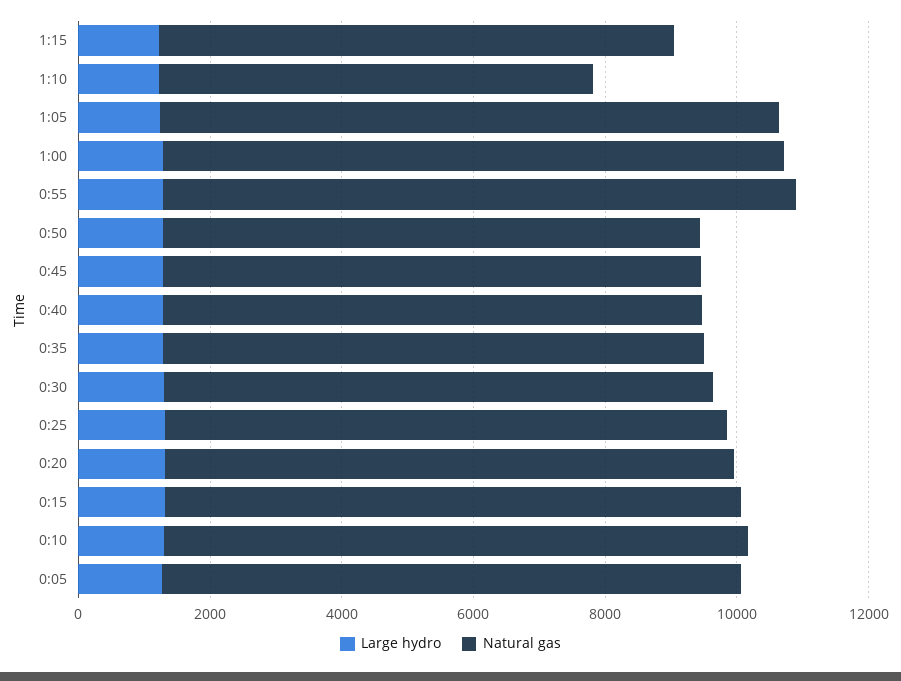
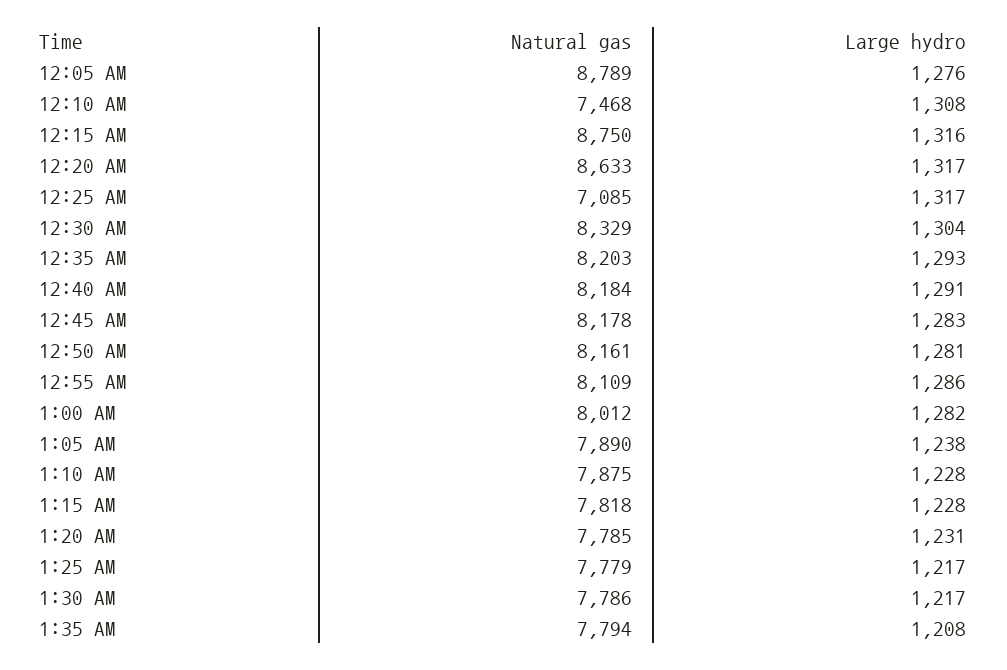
Natural gas, 1:10: 6500 -> 7875
Natural gas, 1:05: 9500 -> 7890
Natural gas, 1:00: 9500 -> 8012
Natural gas, 0:55: 9500 -> 8109
Natural gas, 0:25: 8500 -> 7085
Natural gas, 0:10: 9000 -> 7468
Natural gas, 1:20 AM: none -> 7785
Large hydro, 1:20 AM: none -> 1231
Natural gas, 1:25 AM: none -> 7779
Large hydro, 1:25 AM: none -> 1217
Natural gas, 1:30 AM: none -> 7786
Large hydro, 1:30 AM: none -> 1217
Natural gas, 1:35 AM: none -> 7794
Large hydro, 1:35 AM: none -> 1208

